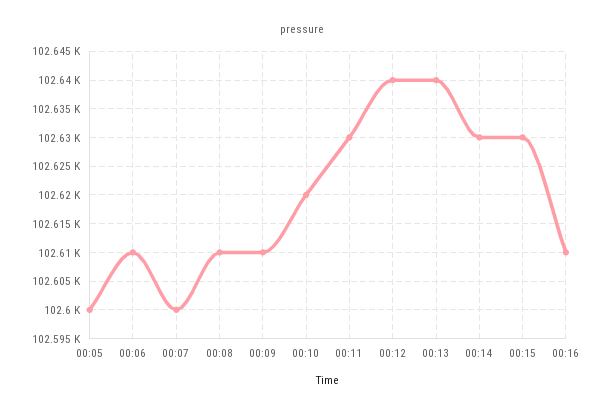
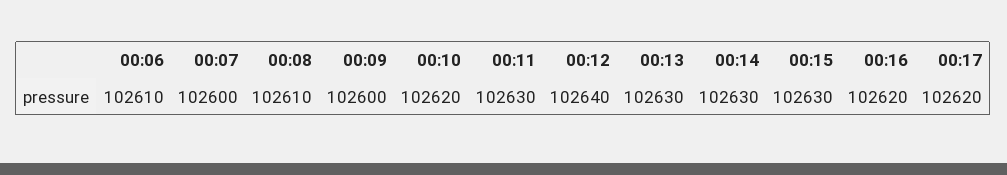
00:05: 102600 -> none
00:09: 102610 -> 102600
00:13: 102640 -> 102630
00:16: 102610 -> 102620
00:17: none -> 102620

